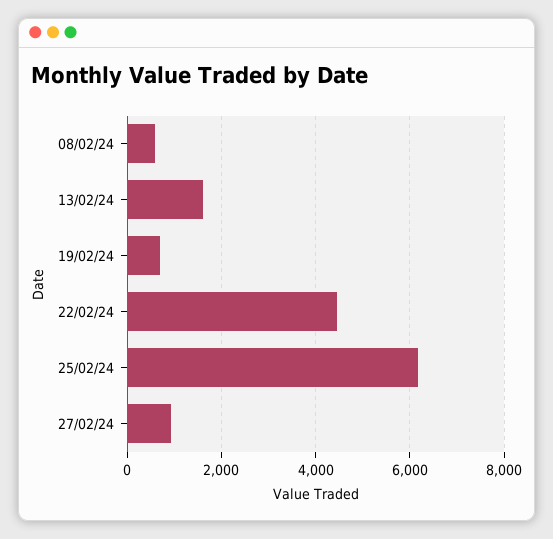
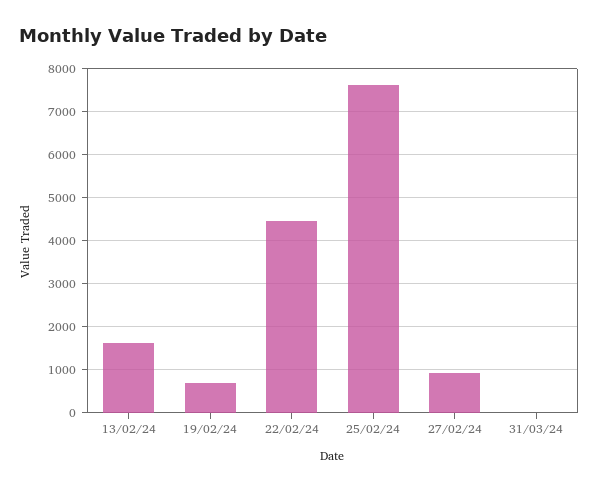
08/02/24: 600 -> none
25/02/24: 6200 -> 7600
31/03/24: none -> 0

